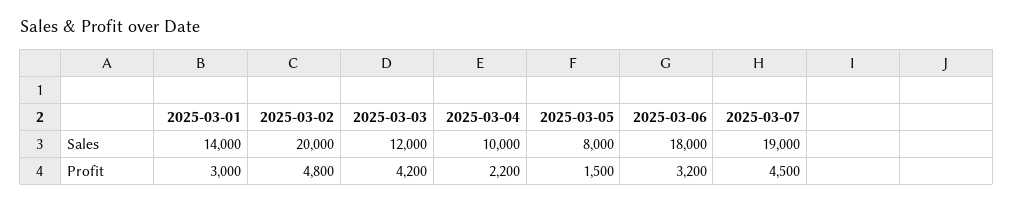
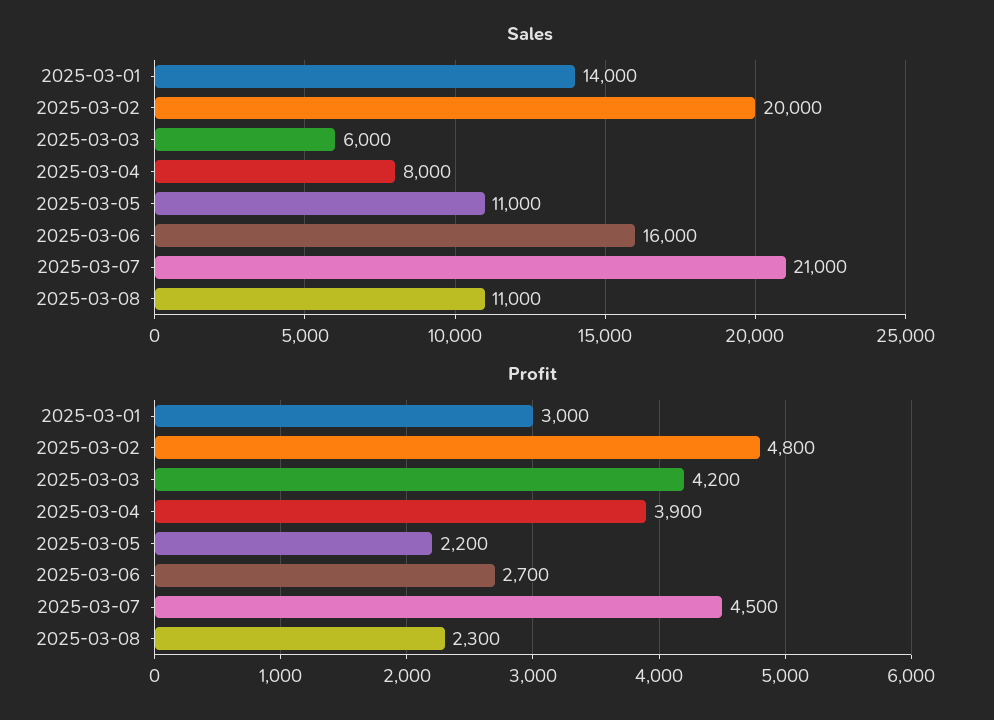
Sales, 2025-03-03: 12000 -> 6000
Sales, 2025-03-04: 10000 -> 8000
Sales, 2025-03-05: 8000 -> 11000
Sales, 2025-03-06: 18000 -> 16000
Sales, 2025-03-07: 19000 -> 21000
Profit, 2025-03-04: 2200 -> 3900
Profit, 2025-03-05: 1500 -> 2200
Profit, 2025-03-06: 3200 -> 2700
Sales, 2025-03-08: none -> 11000
Profit, 2025-03-08: none -> 2300

